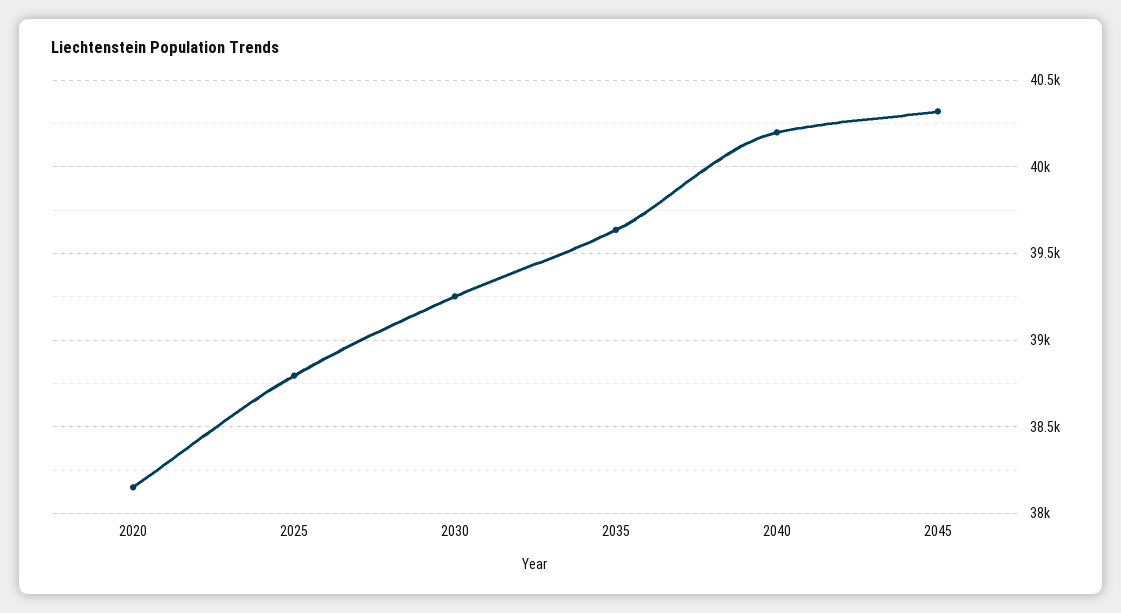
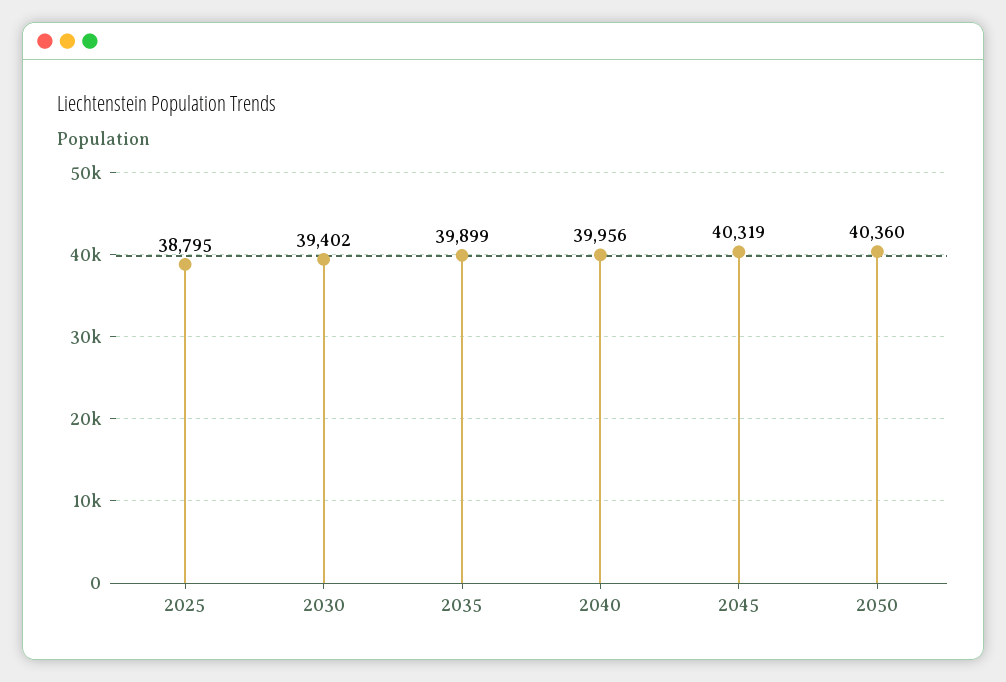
2020: 38150 -> none
2030: 39250 -> 39402
2035: 39650 -> 39899
2040: 40200 -> 39956
2050: none -> 40360

